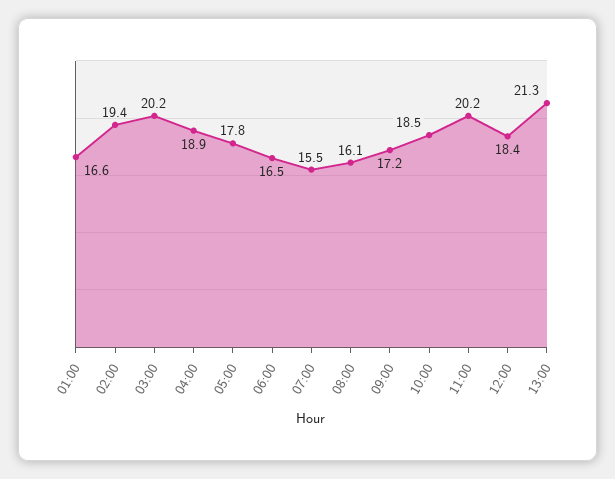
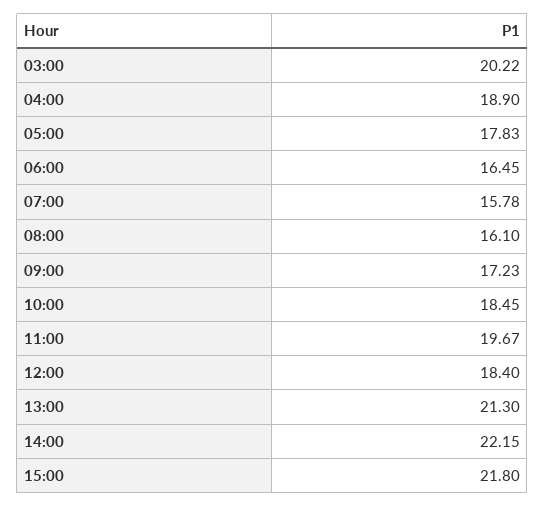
01:00: 16.6 -> none
02:00: 19.4 -> none
07:00: 15.5 -> 15.78
11:00: 20.2 -> 19.67
14:00: none -> 22.15
15:00: none -> 21.8

